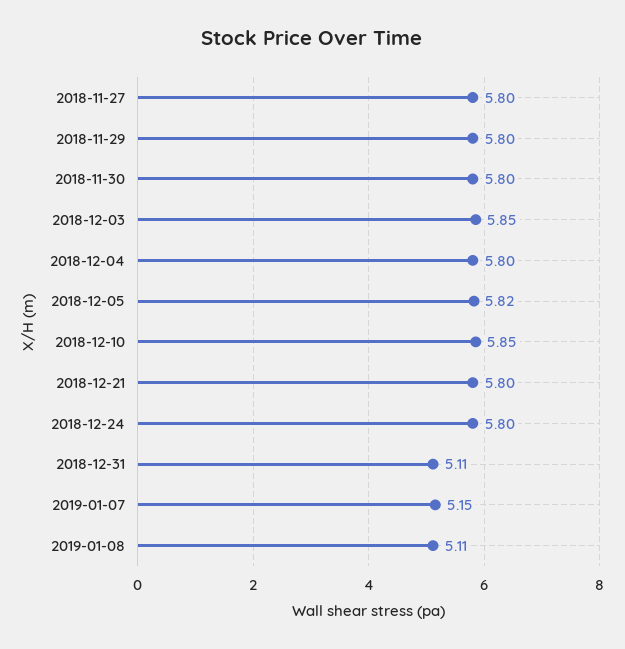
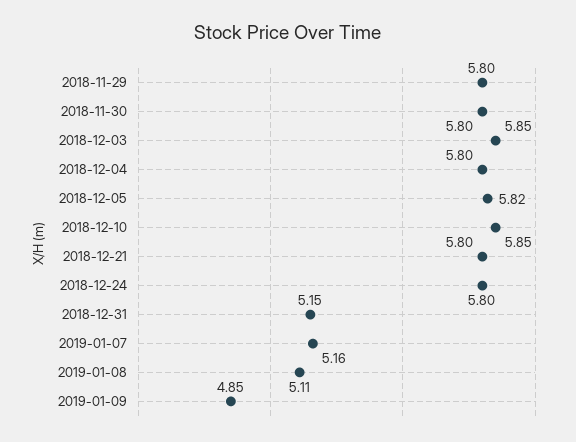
2018-11-27: 5.8 -> none
2018-12-31: 5.11 -> 5.15
2019-01-07: 5.15 -> 5.16
2019-01-09: none -> 4.85

